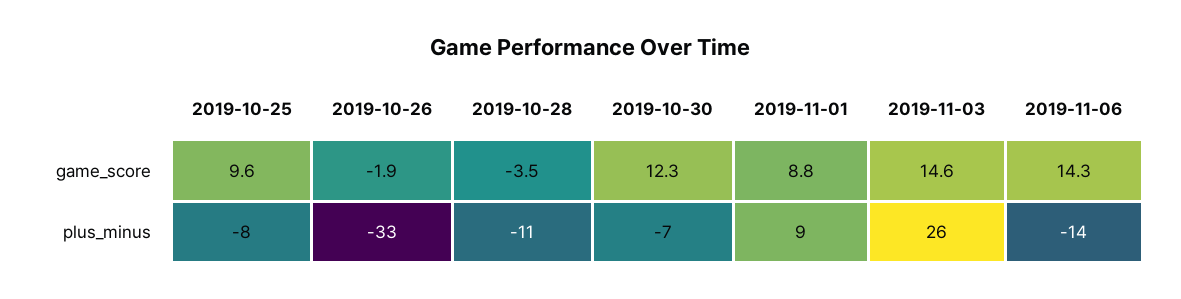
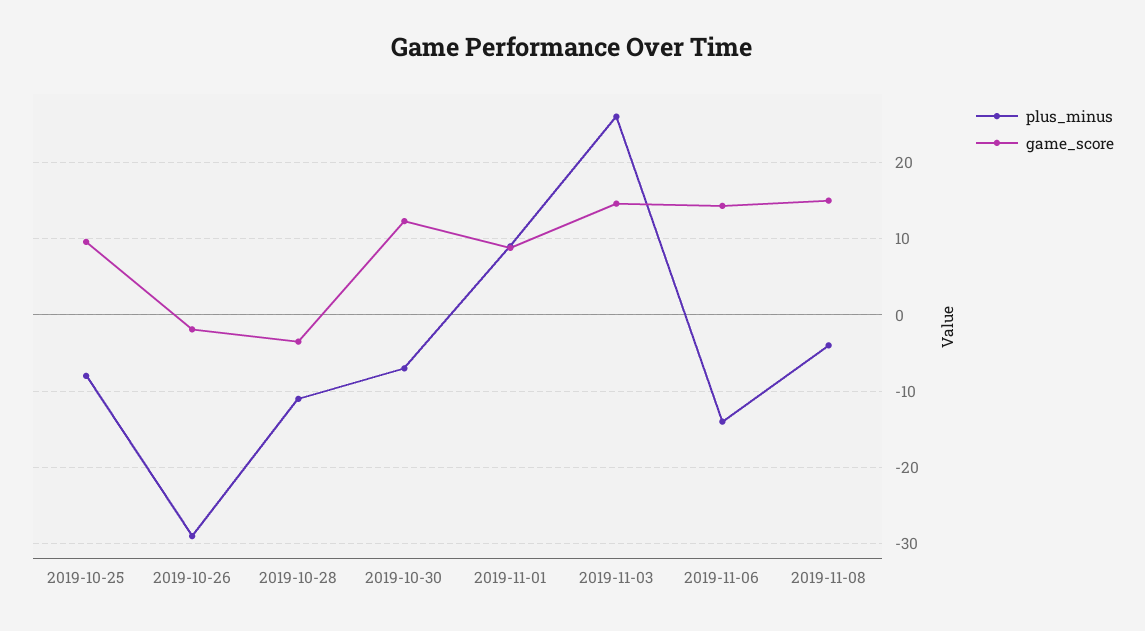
plus_minus, 2019-10-26: -33 -> -29
plus_minus, 2019-11-08: none -> -4
game_score, 2019-11-08: none -> 15

